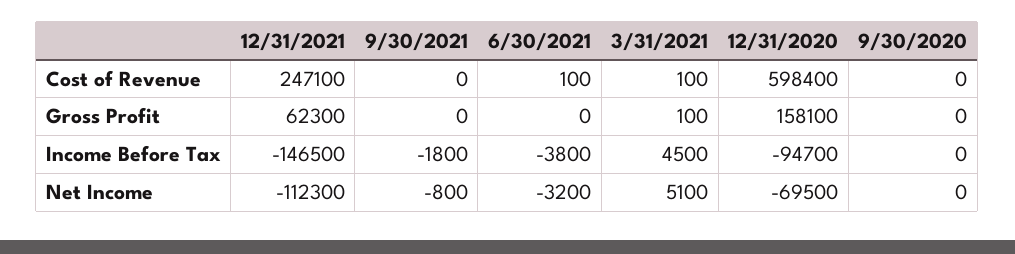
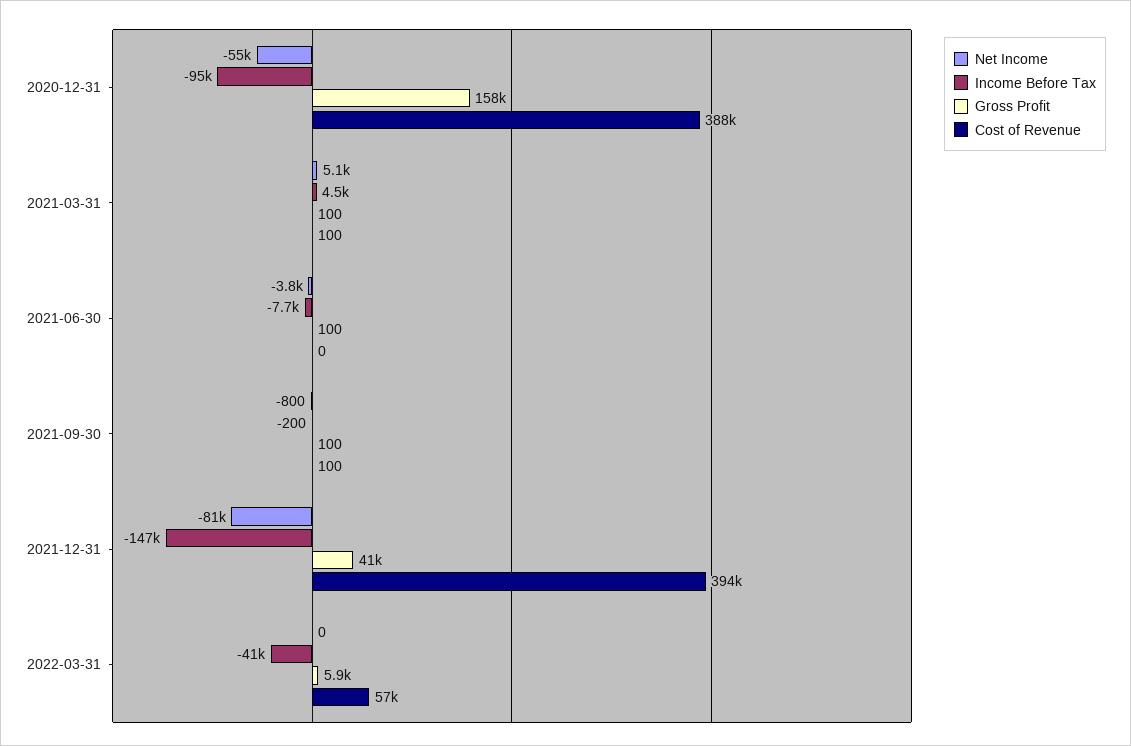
Cost of Revenue, 12/31/2021: 247100 -> 394000
Cost of Revenue, 9/30/2021: 0 -> 100
Cost of Revenue, 6/30/2021: 100 -> 0
Cost of Revenue, 12/31/2020: 598400 -> 388000
Cost of Revenue, 9/30/2020: 0 -> none
Gross Profit, 12/31/2021: 62300 -> 41000
Gross Profit, 9/30/2021: 0 -> 100
Gross Profit, 6/30/2021: 0 -> 100
Gross Profit, 9/30/2020: 0 -> none
Income Before Tax, 9/30/2021: -1800 -> -200
Income Before Tax, 6/30/2021: -3800 -> -7700
Income Before Tax, 9/30/2020: 0 -> none
Net Income, 12/31/2021: -112300 -> -81000
Net Income, 6/30/2021: -3200 -> -3800
Net Income, 12/31/2020: -69500 -> -55000
Net Income, 9/30/2020: 0 -> none
Net Income, 2022-03-31: none -> 0
Income Before Tax, 2022-03-31: none -> -41000
Gross Profit, 2022-03-31: none -> 5900
Cost of Revenue, 2022-03-31: none -> 57000

